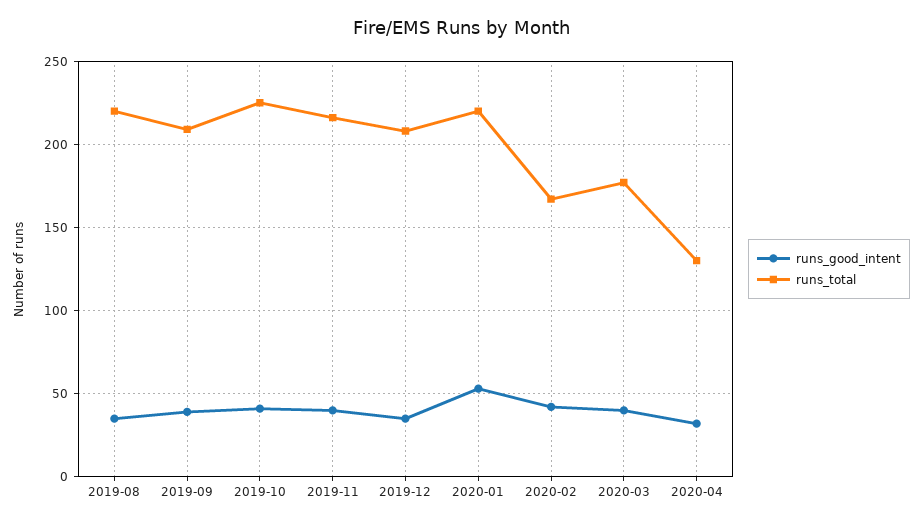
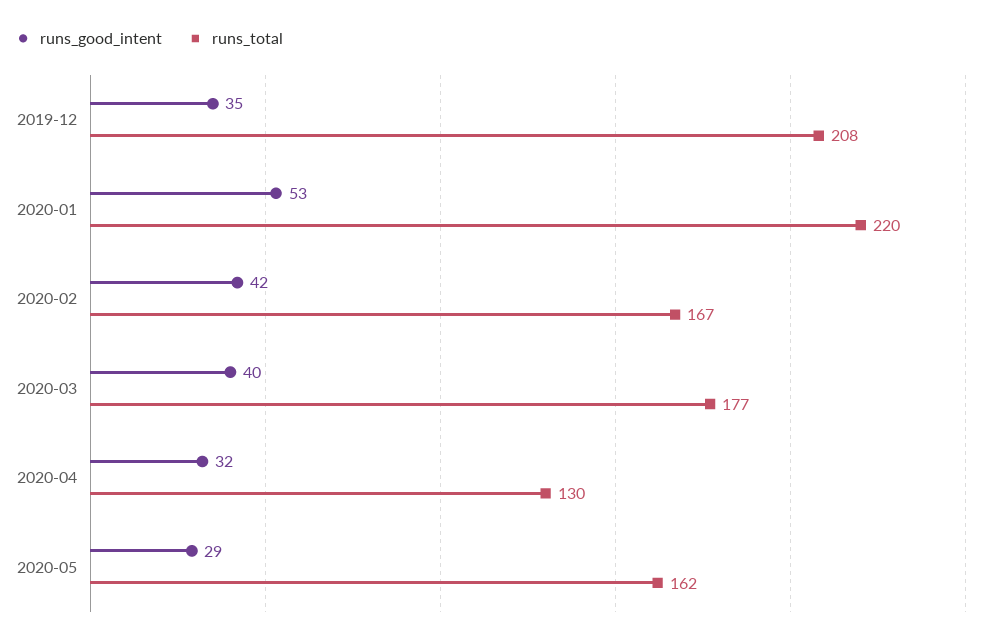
runs_good_intent, 2019-08: 35 -> none
runs_total, 2019-08: 220 -> none
runs_good_intent, 2019-09: 40 -> none
runs_total, 2019-09: 210 -> none
runs_good_intent, 2019-10: 40 -> none
runs_total, 2019-10: 225 -> none
runs_good_intent, 2019-11: 40 -> none
runs_total, 2019-11: 215 -> none
runs_good_intent, 2020-05: none -> 29
runs_total, 2020-05: none -> 162

